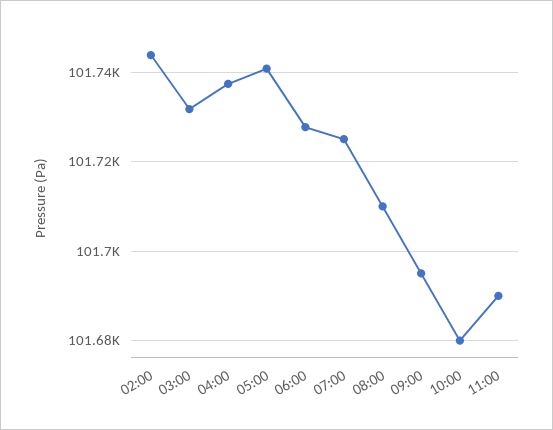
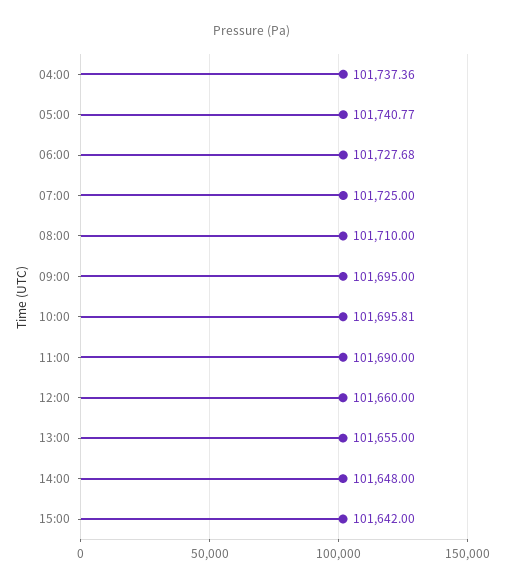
02:00: 101744 -> none
03:00: 101732 -> none
10:00: 101680 -> 101695.81
12:00: none -> 101660
13:00: none -> 101655
14:00: none -> 101648
15:00: none -> 101642

